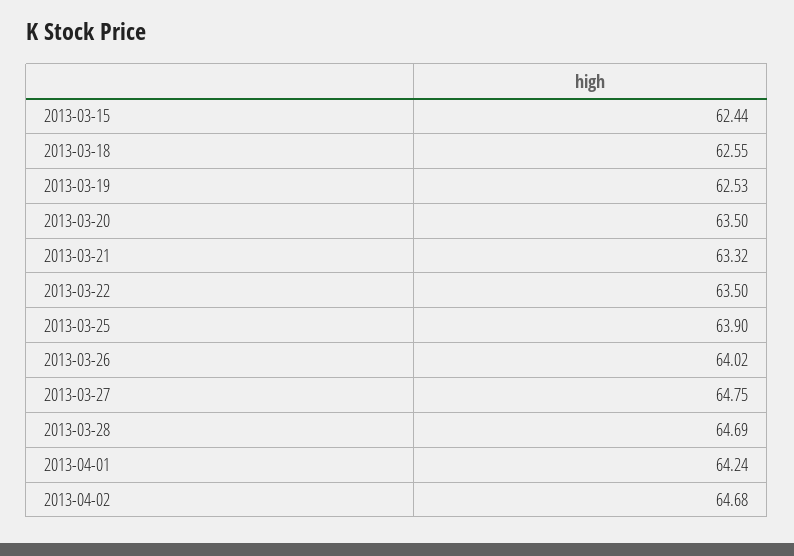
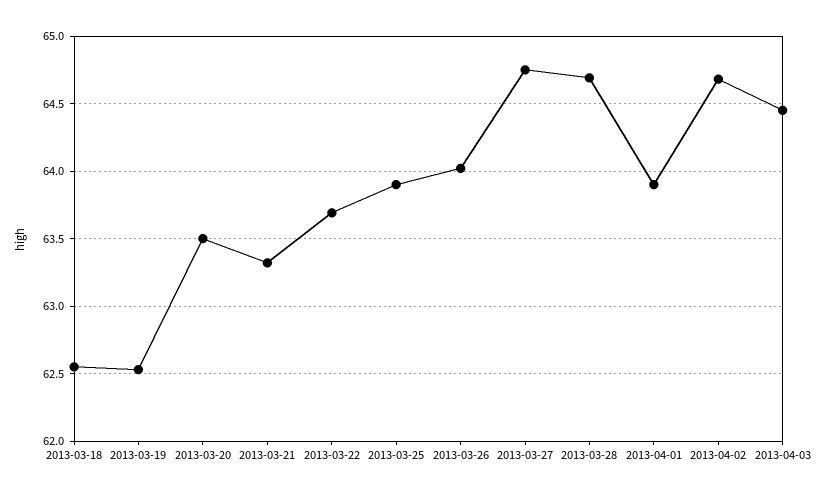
2013-03-15: 62.44 -> none
2013-03-22: 63.5 -> 63.7
2013-04-01: 64.24 -> 63.9
2013-04-03: none -> 64.45

